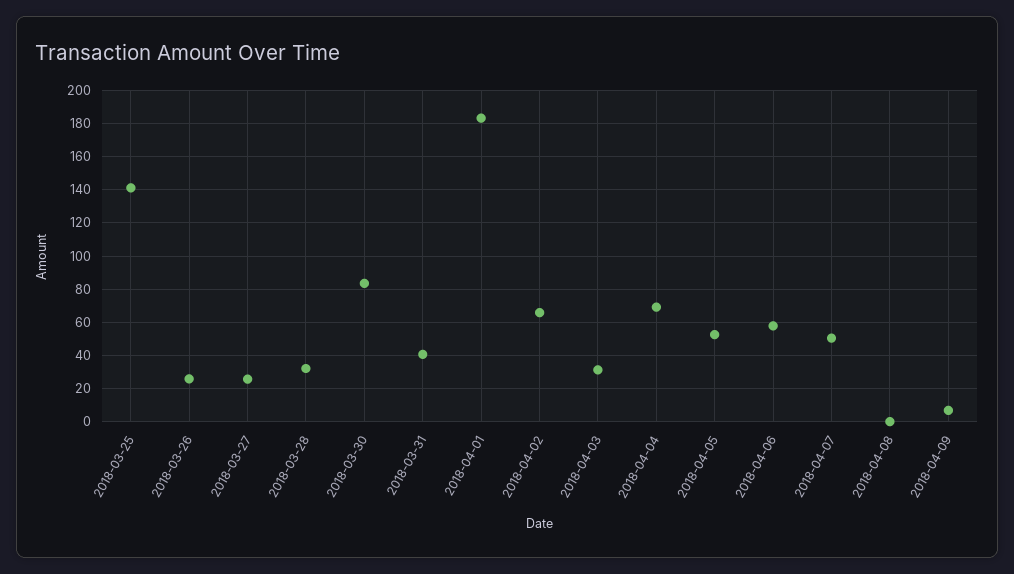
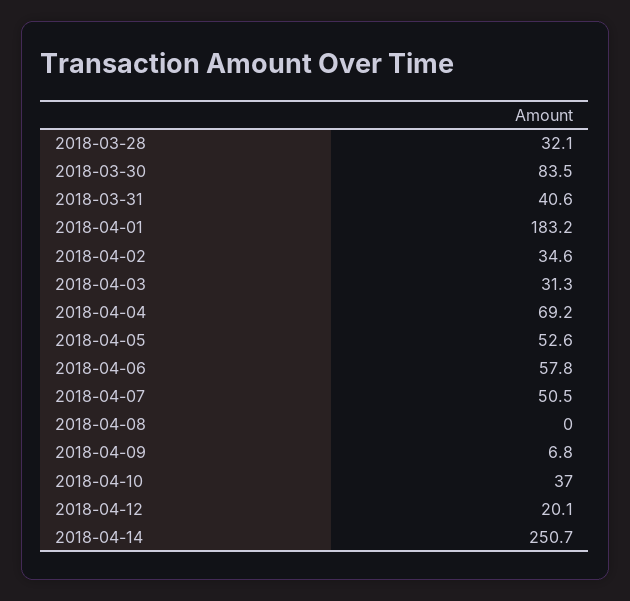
2018-03-25: 140 -> none
2018-03-26: 25 -> none
2018-03-27: 25 -> none
2018-04-02: 65 -> 34.6
2018-04-10: none -> 37
2018-04-12: none -> 20.1
2018-04-14: none -> 250.7

